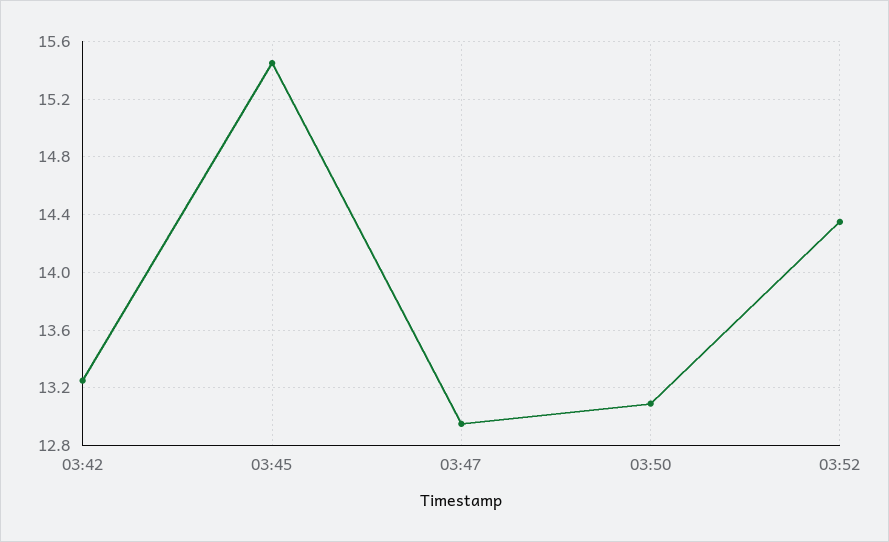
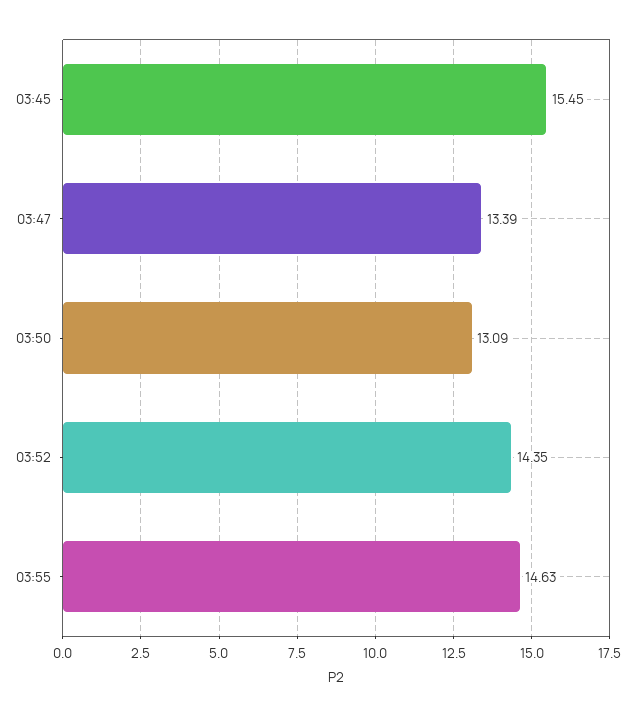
03:42: 13.25 -> none
03:47: 12.95 -> 13.39
03:55: none -> 14.63

